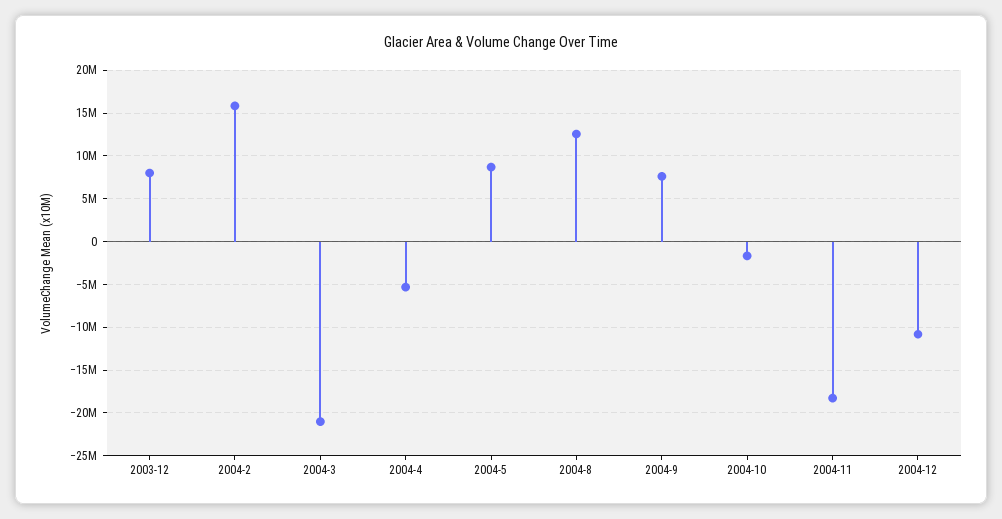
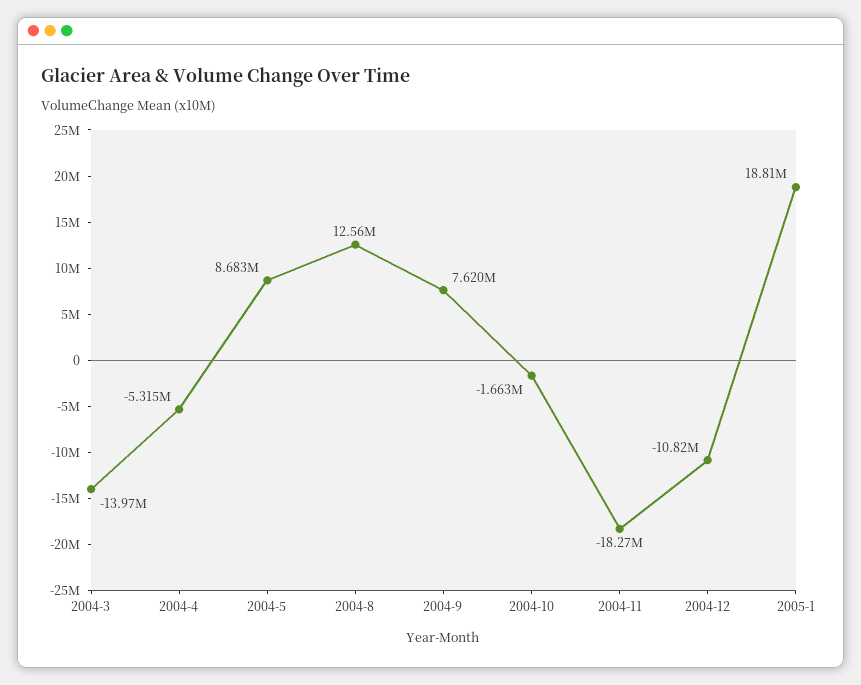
2003-12: 8000000 -> none
2004-2: 16000000 -> none
2004-3: -21000000 -> -13970000
2005-1: none -> 18810000

